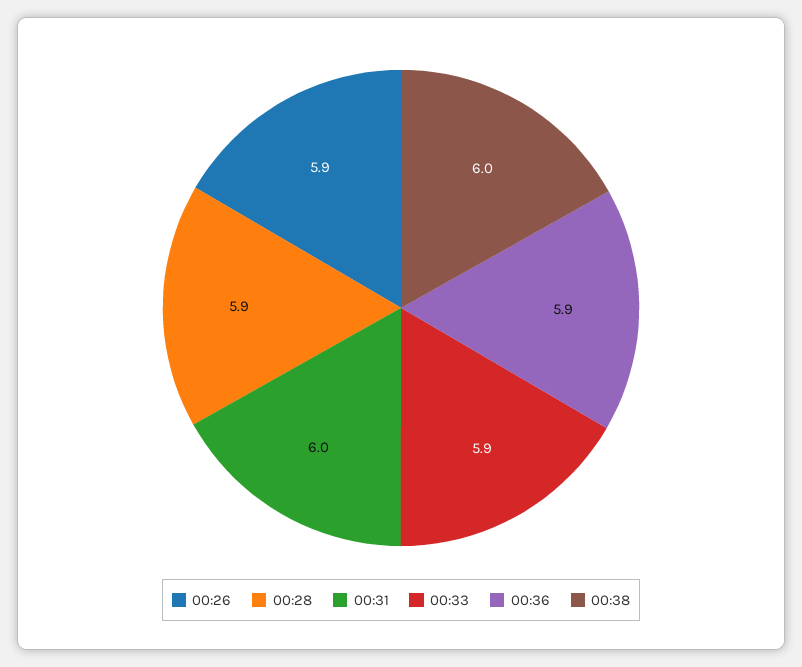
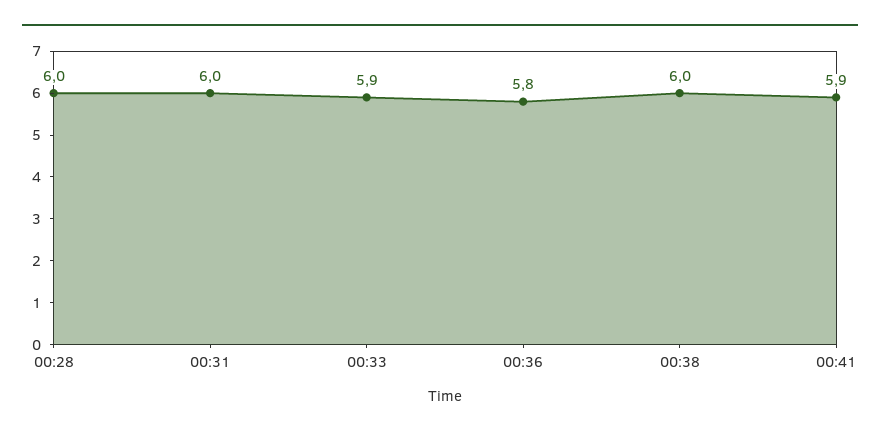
00:26: 5.9 -> none
00:28: 5.9 -> 6
00:36: 5.9 -> 5.8
00:41: none -> 5.9

